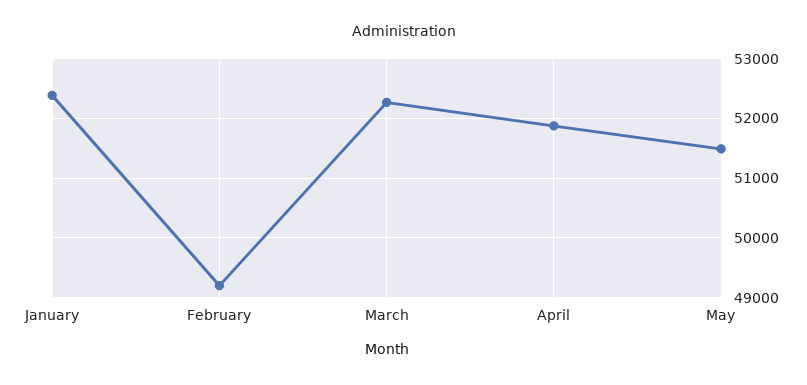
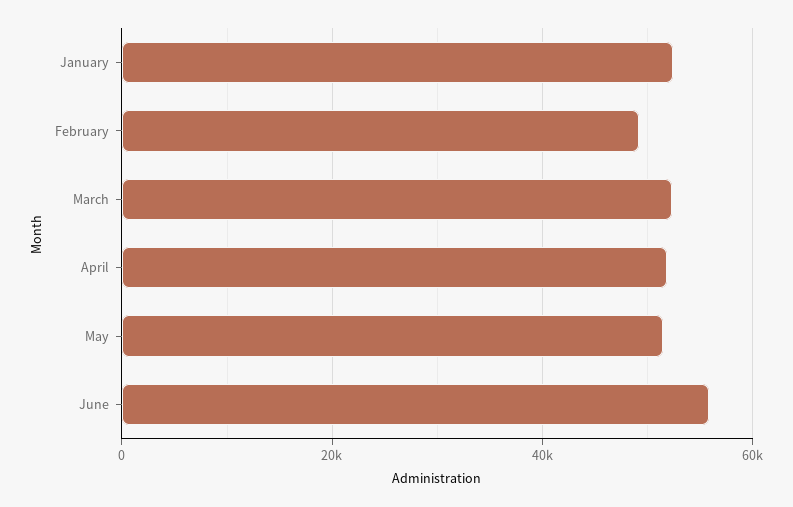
June: none -> 56000

